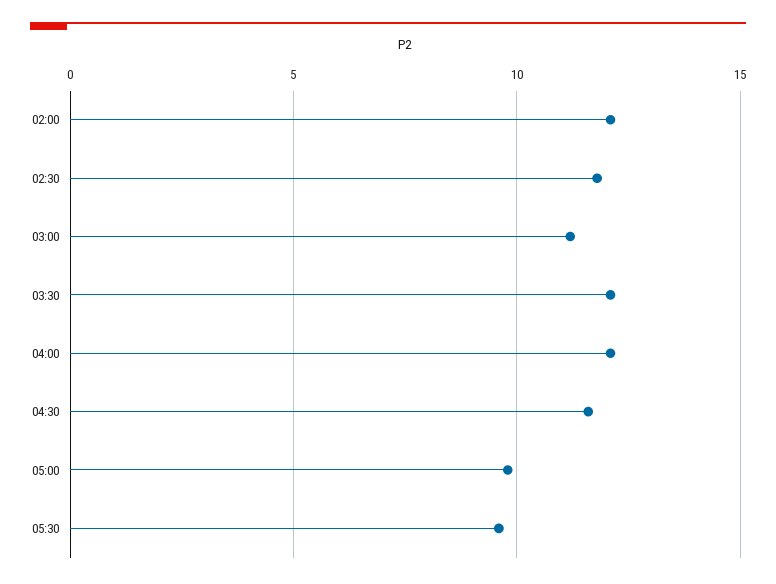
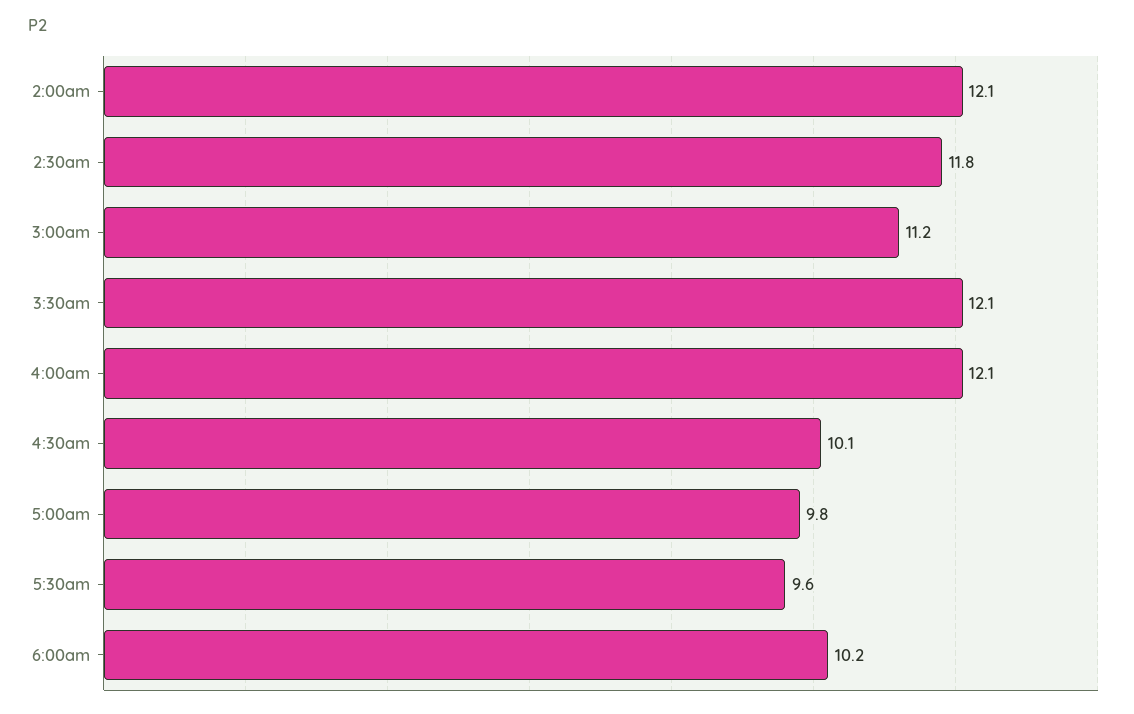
04:30: 11.5 -> 10.1
6:00am: none -> 10.2

